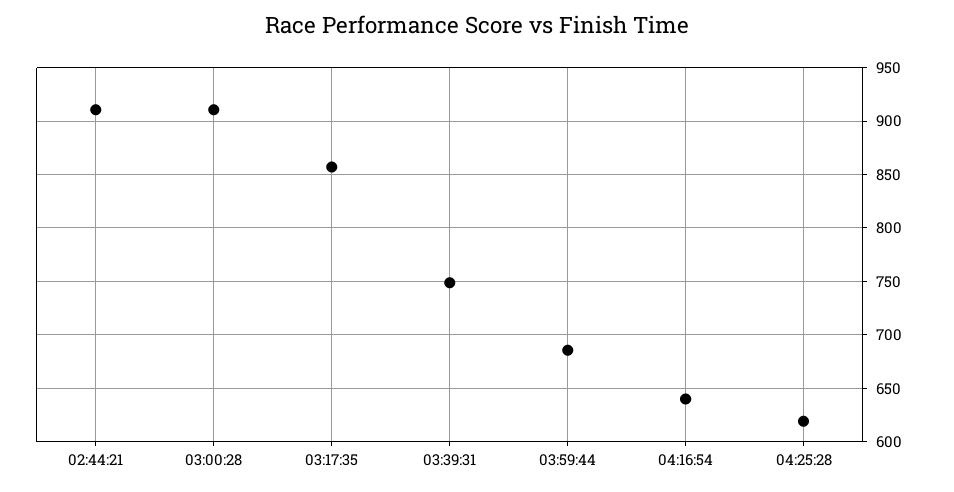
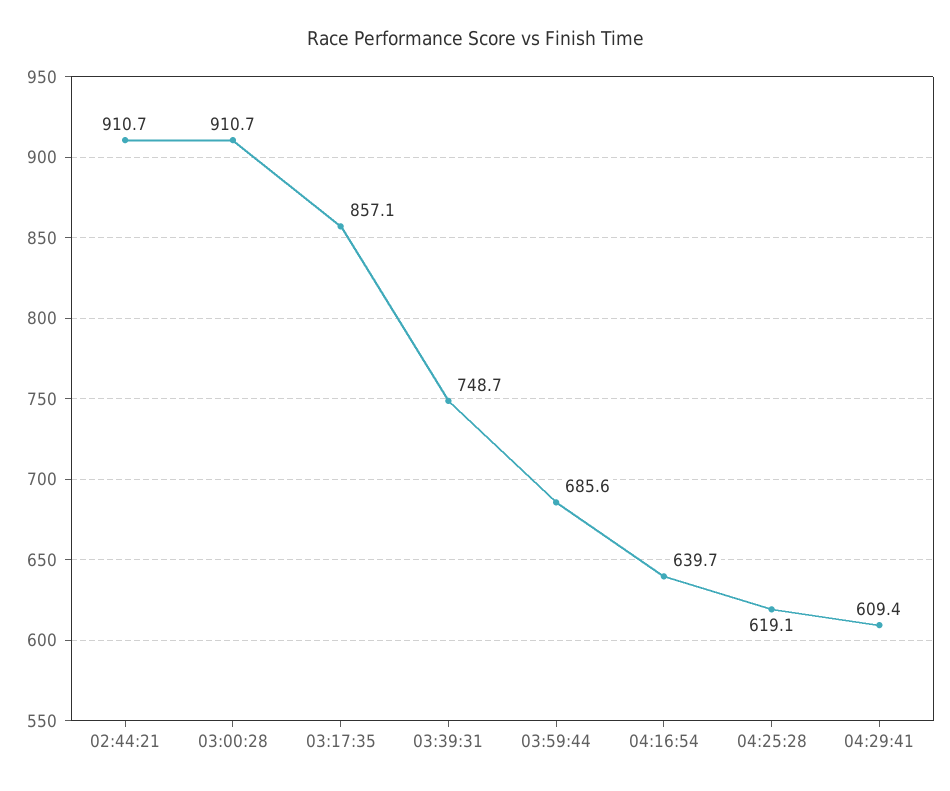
04:29:41: none -> 609.4

